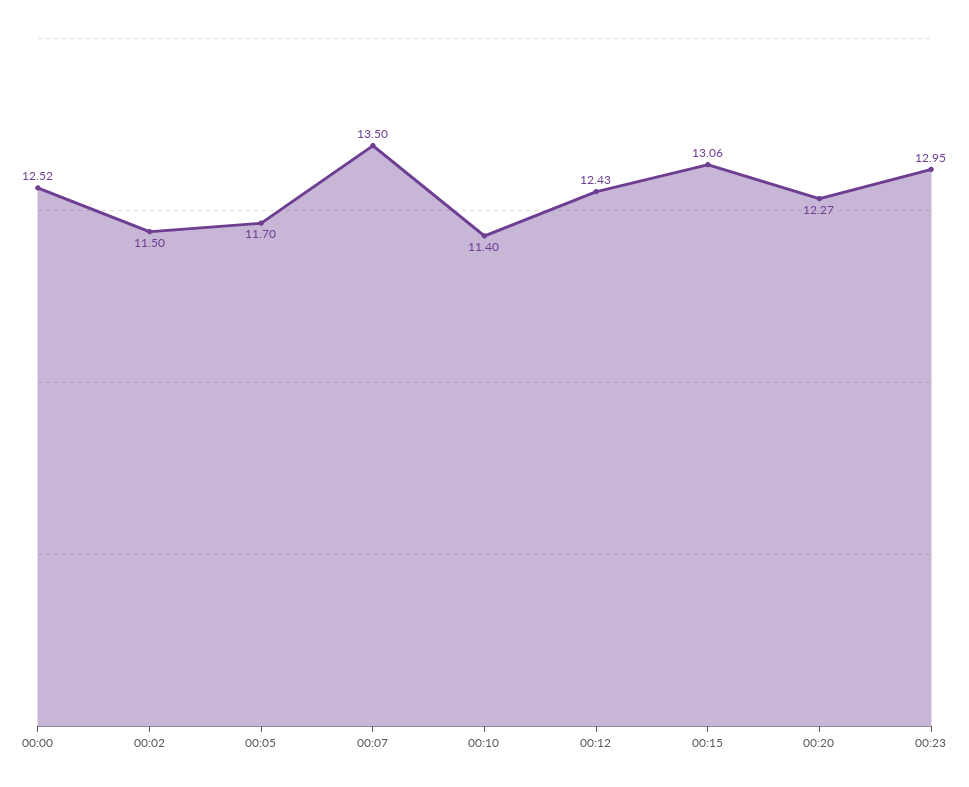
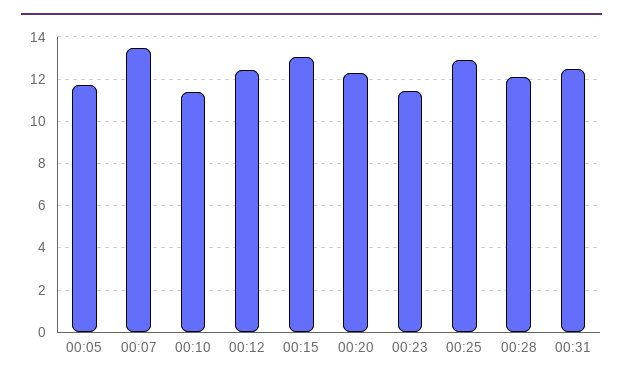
00:00: 12.52 -> none
00:02: 11.5 -> none
00:23: 12.95 -> 11.5
00:25: none -> 13
00:28: none -> 12
00:31: none -> 12.5

